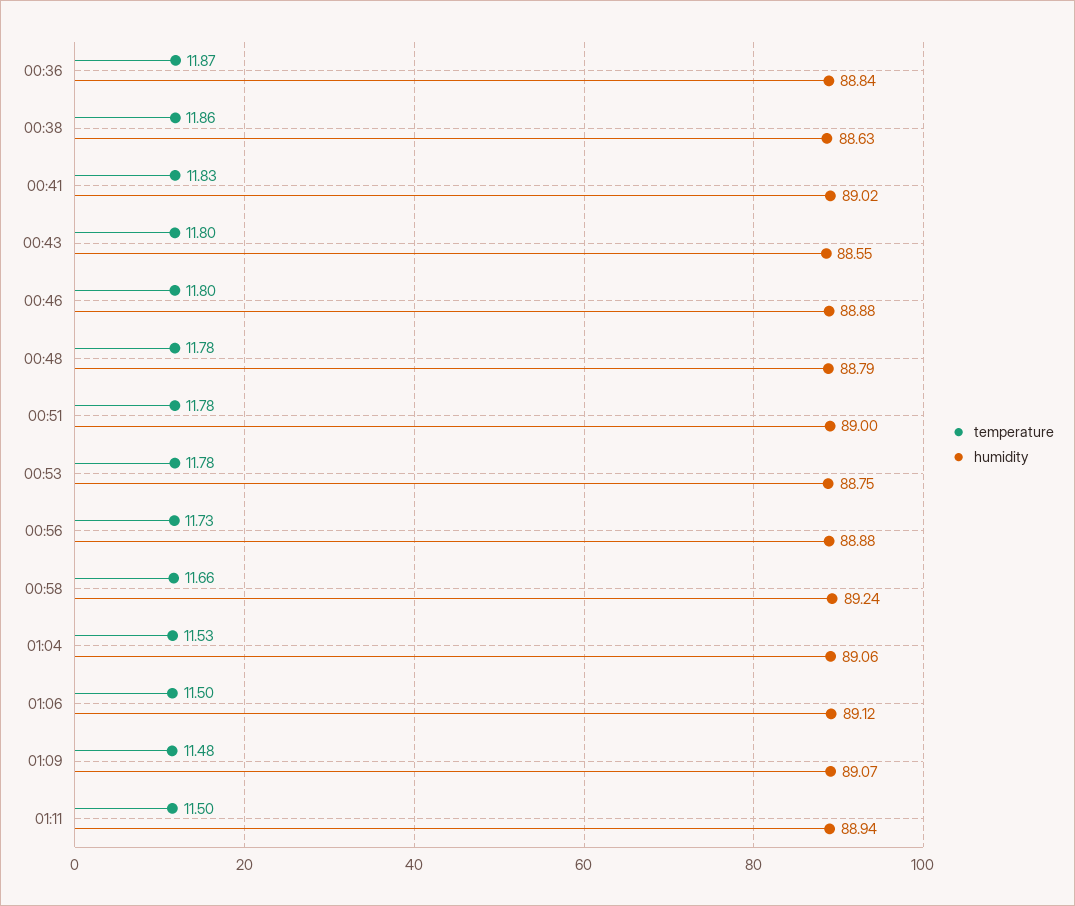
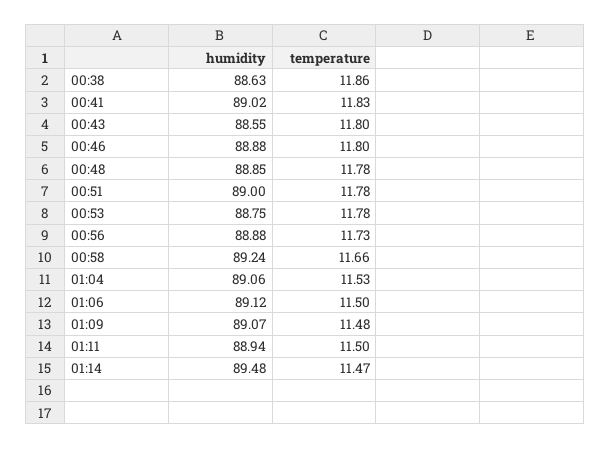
temperature, 00:36: 11.87 -> none
humidity, 00:36: 88.84 -> none
humidity, 00:48: 88.79 -> 88.85
humidity, 01:14: none -> 89.48
temperature, 01:14: none -> 11.47

